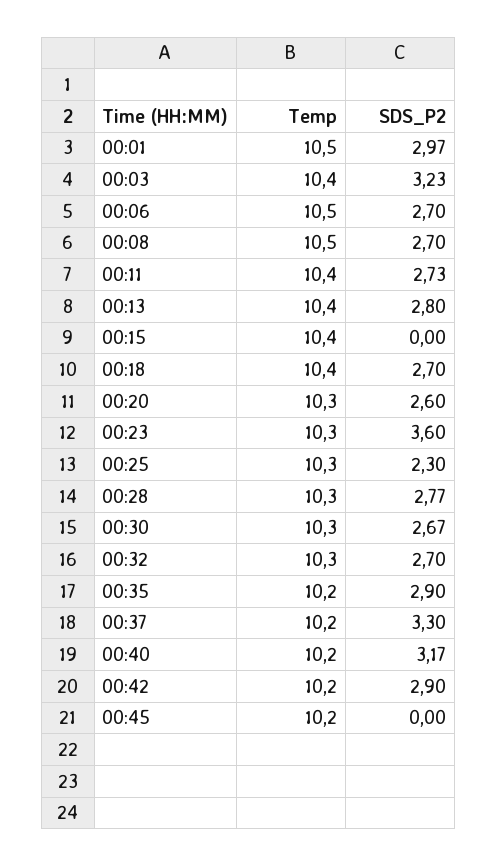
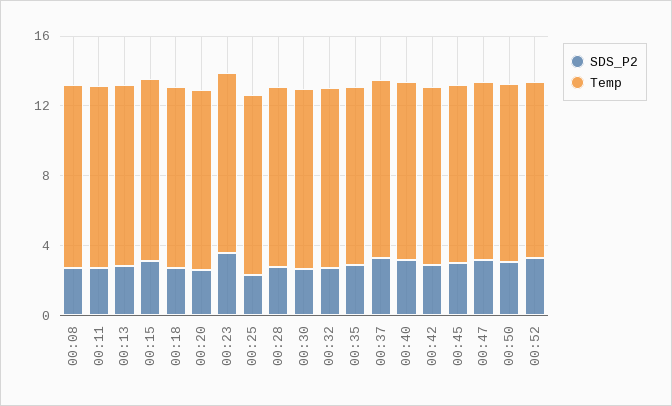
Temp, 00:01: 10.5 -> none
SDS_P2, 00:01: 2.97 -> none
Temp, 00:03: 10.4 -> none
SDS_P2, 00:03: 3.23 -> none
Temp, 00:06: 10.5 -> none
SDS_P2, 00:06: 2.7 -> none
SDS_P2, 00:15: 0 -> 3
SDS_P2, 00:45: 0 -> 3
SDS_P2, 00:47: none -> 3
Temp, 00:47: none -> 10
SDS_P2, 00:50: none -> 3
Temp, 00:50: none -> 10
SDS_P2, 00:52: none -> 3
Temp, 00:52: none -> 10

